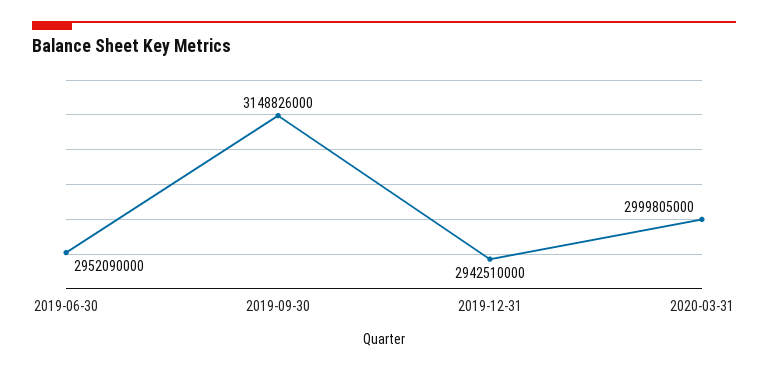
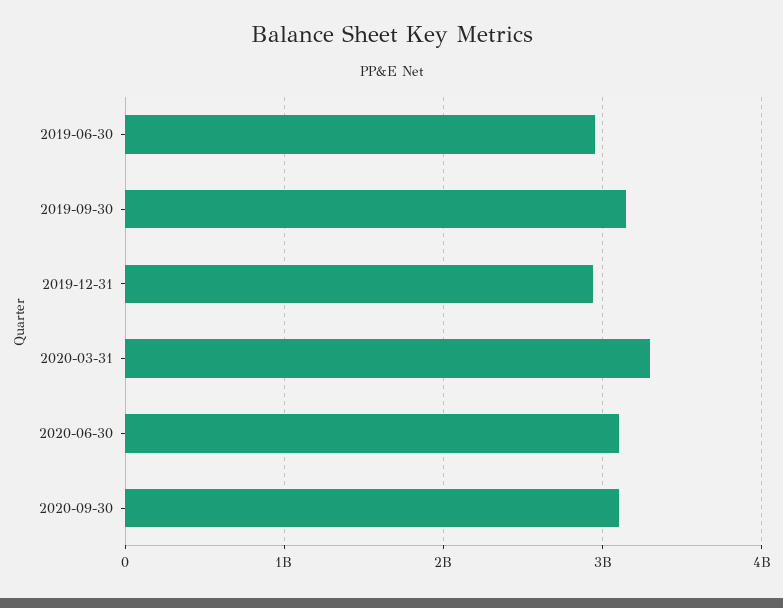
2020-03-31: 2999805000 -> 3300000000
2020-06-30: none -> 3100000000
2020-09-30: none -> 3100000000

